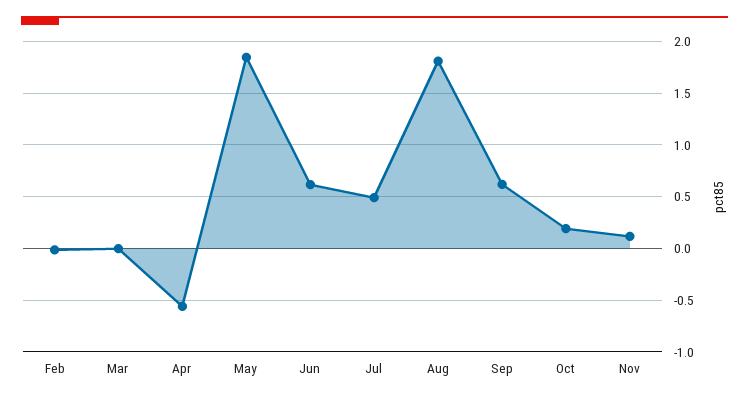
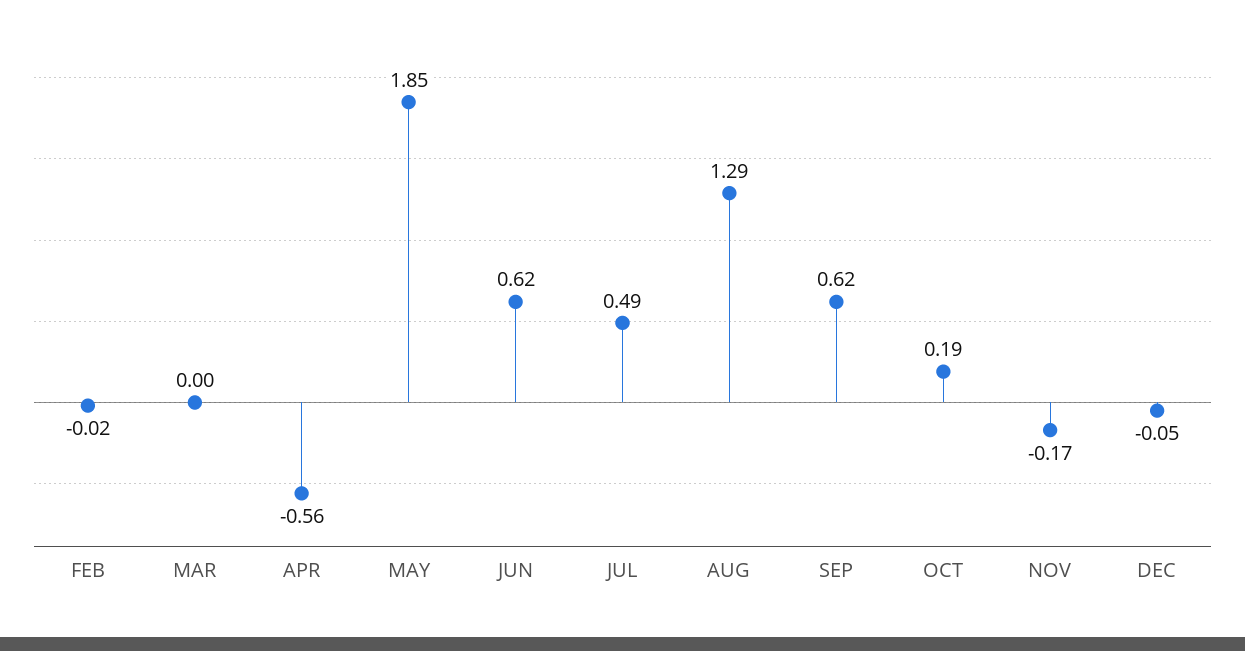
Aug: 1.8 -> 1.29
Nov: 0.1 -> -0.17
DEC: none -> -0.05

